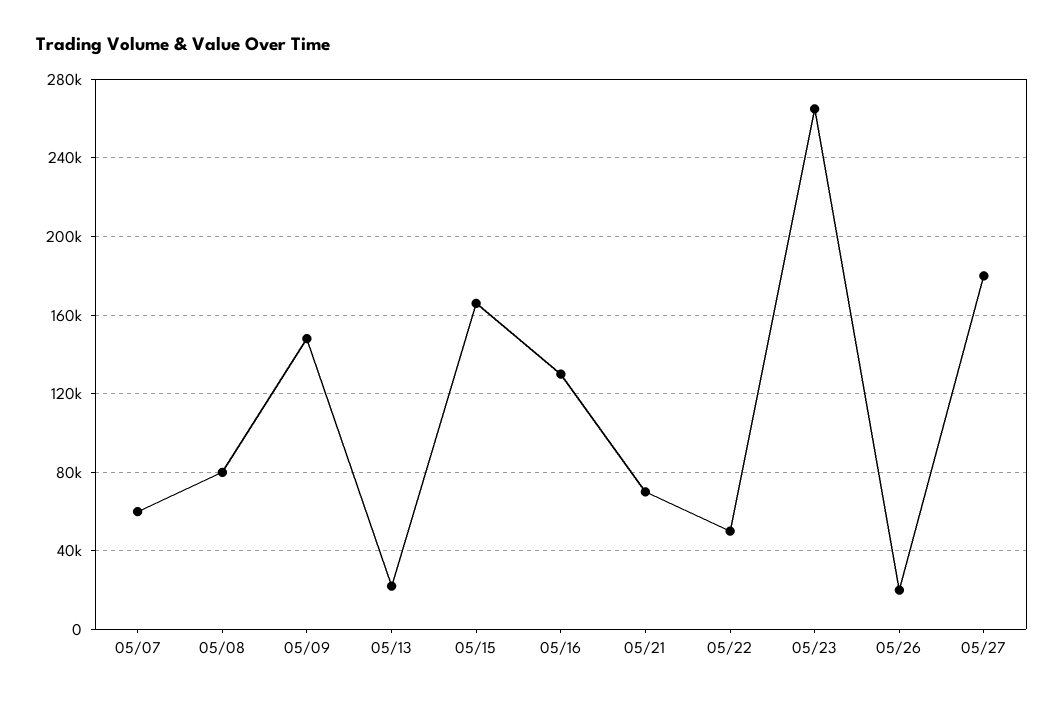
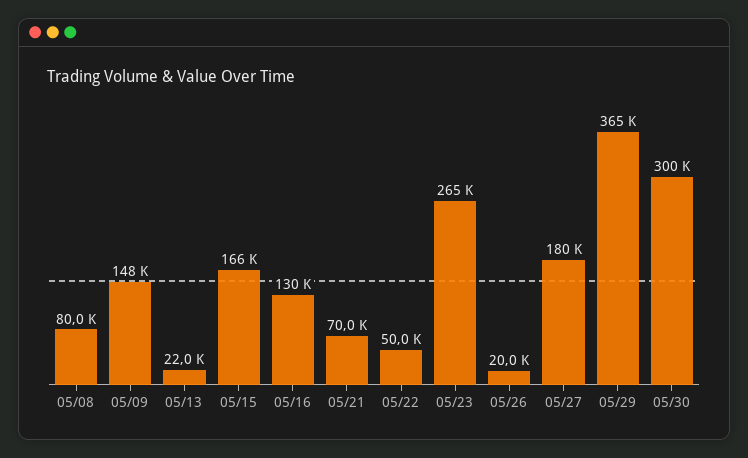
05/07: 60000 -> none
05/29: none -> 365000
05/30: none -> 300000

